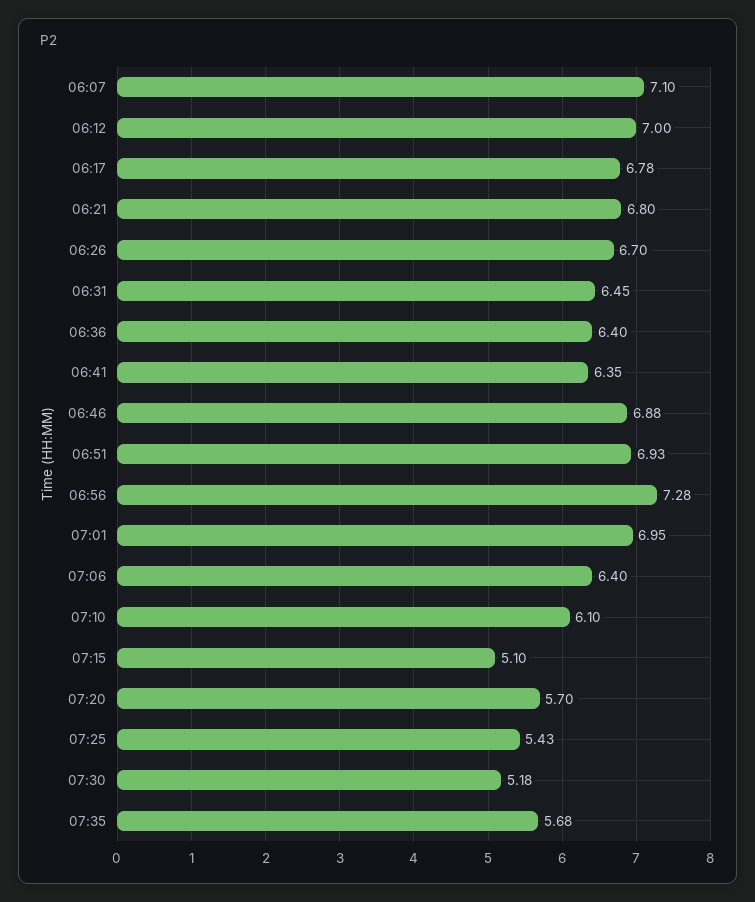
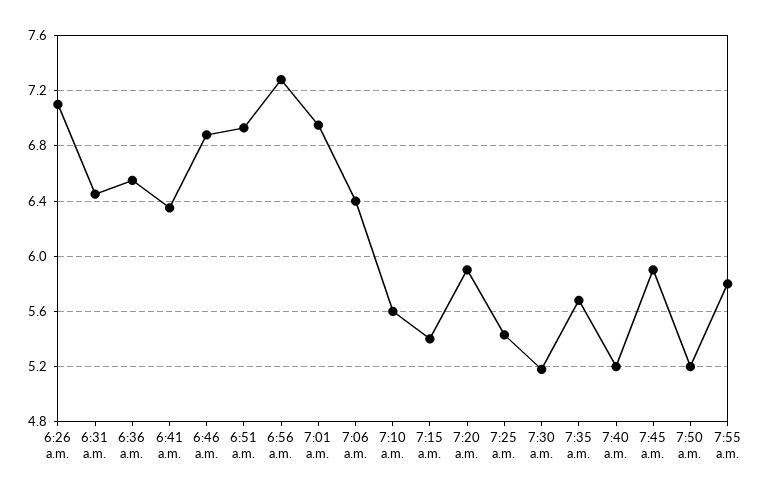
06:07: 7.1 -> none
06:12: 7 -> none
06:17: 6.78 -> none
06:21: 6.8 -> none
06:26: 6.7 -> 7.1
06:36: 6.4 -> 6.55
07:10: 6.1 -> 5.6
07:15: 5.1 -> 5.4
07:20: 5.7 -> 5.9
7:40 a.m.: none -> 5.2
7:45 a.m.: none -> 5.9
7:50 a.m.: none -> 5.2
7:55 a.m.: none -> 5.8

